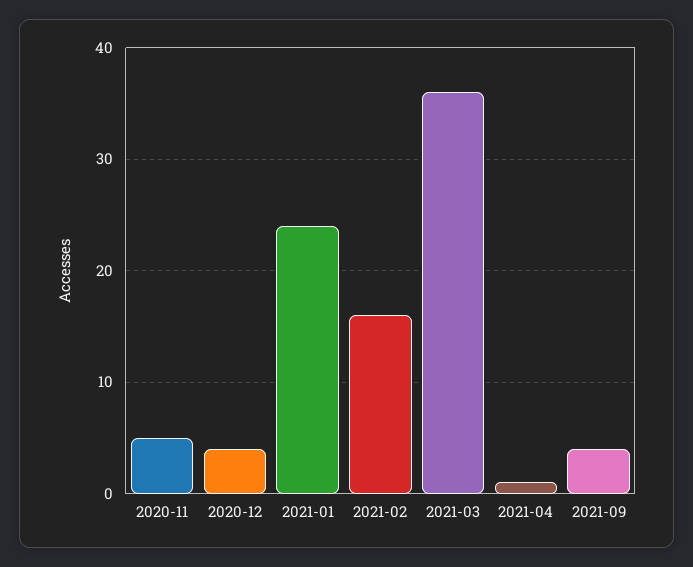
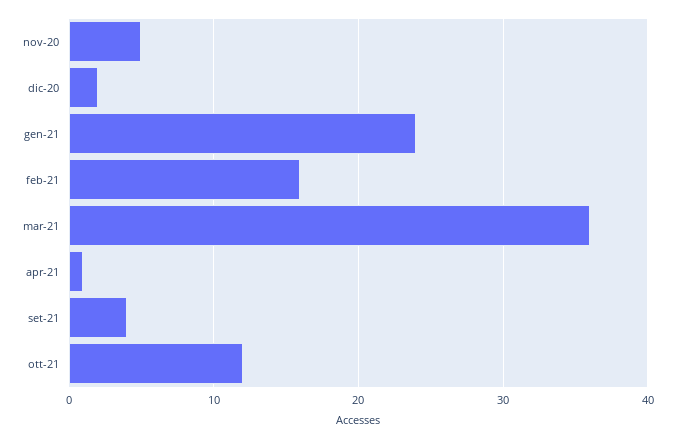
2020-12: 4 -> 2
ott-21: none -> 12

